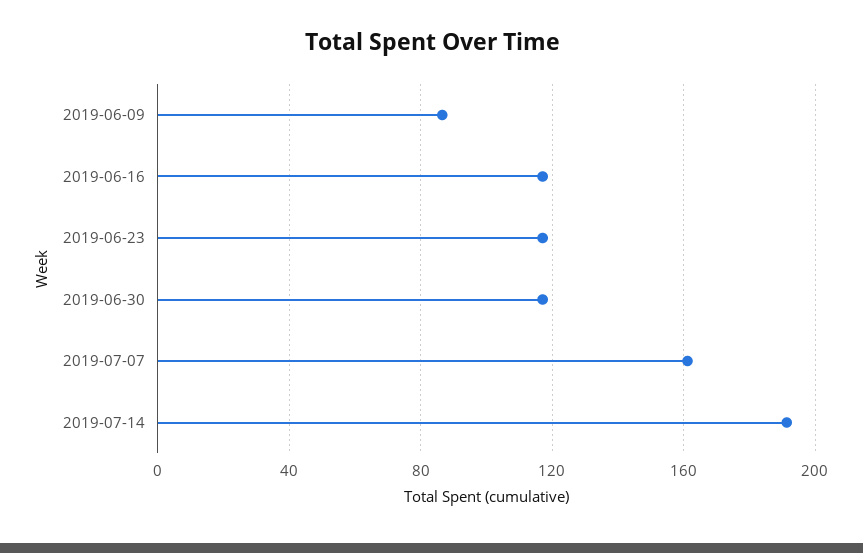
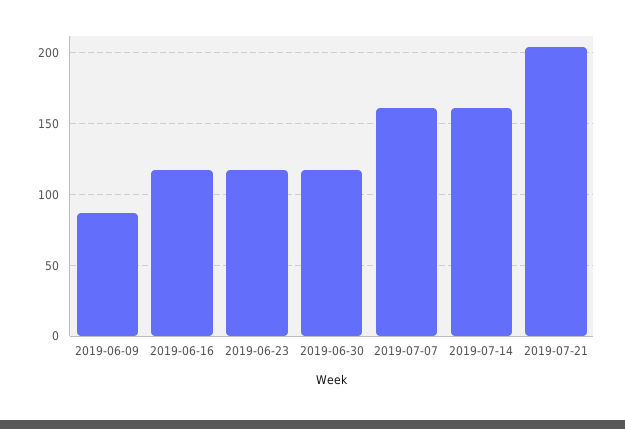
2019-07-14: 190 -> 160
2019-07-21: none -> 205

